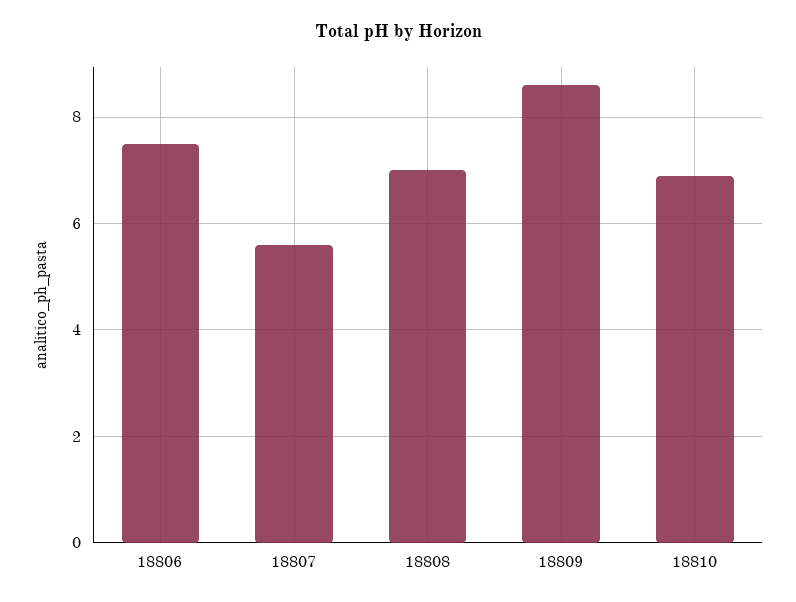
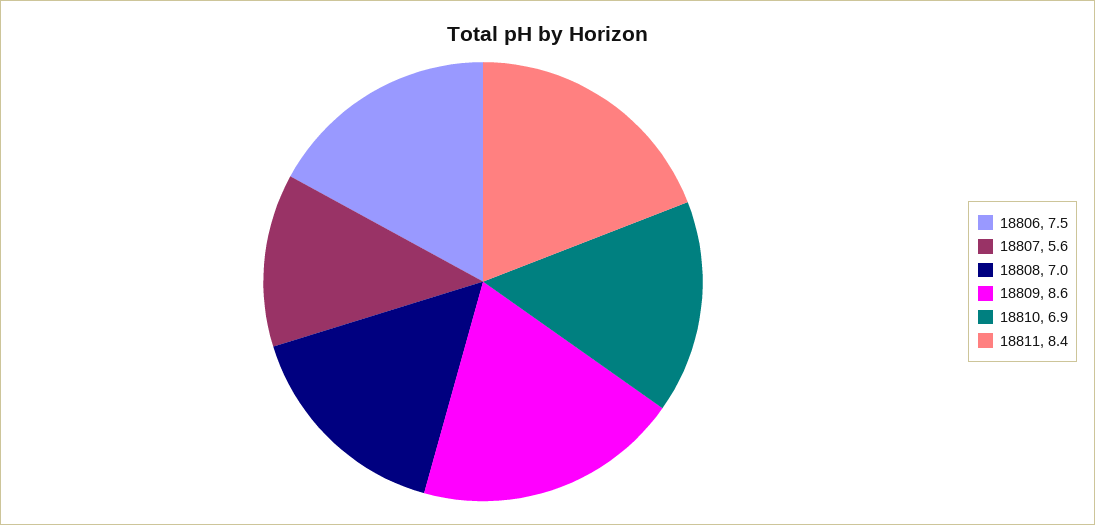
18811: none -> 8.4

